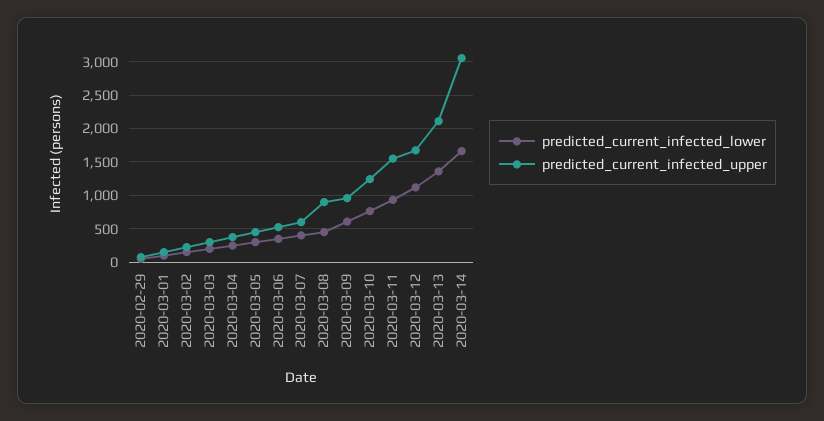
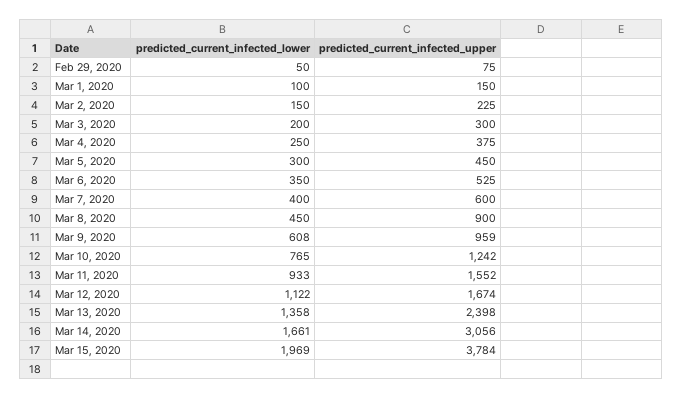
predicted_current_infected_upper, 2020-03-13: 2100 -> 2398
predicted_current_infected_lower, Mar 15, 2020: none -> 1969
predicted_current_infected_upper, Mar 15, 2020: none -> 3784

